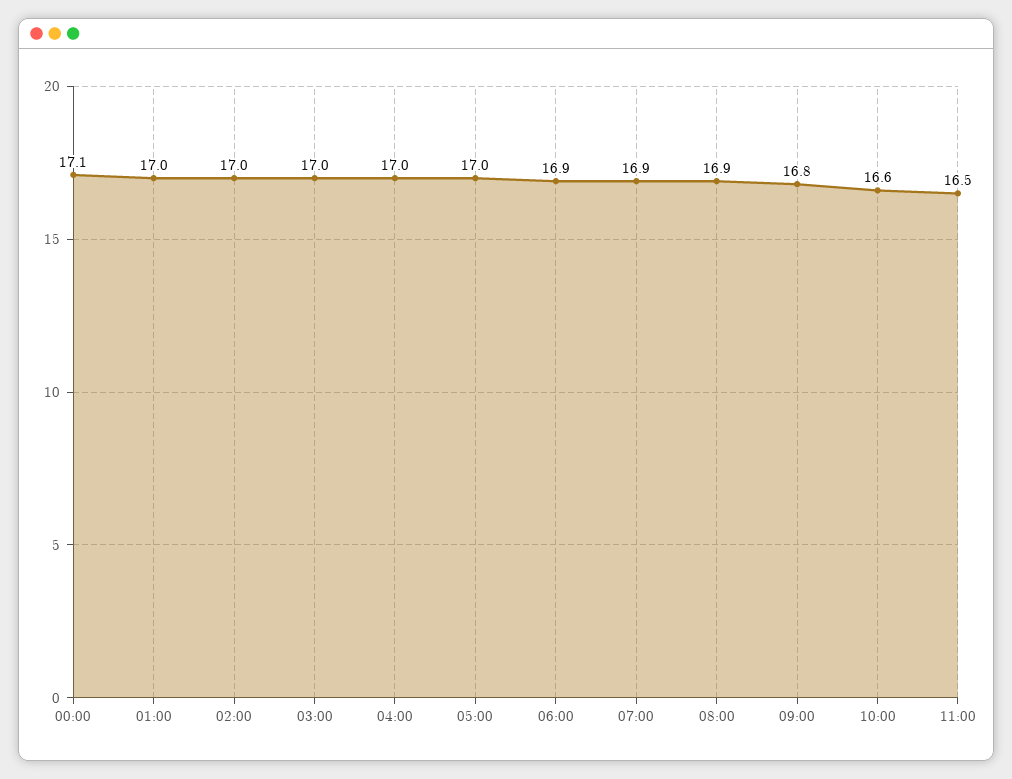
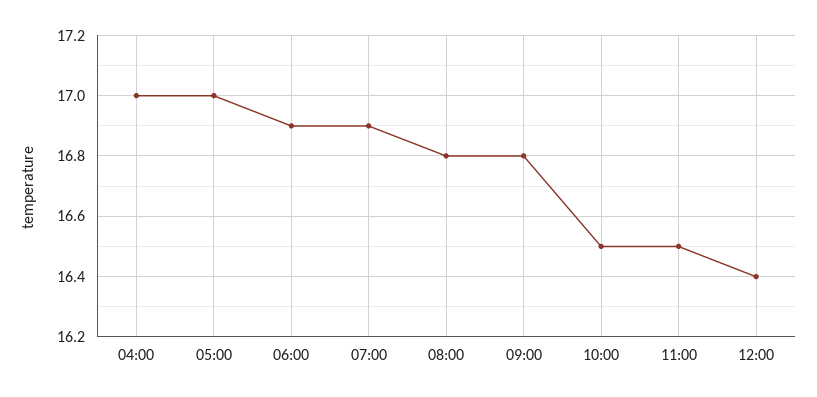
00:00: 17.1 -> none
01:00: 17 -> none
02:00: 17 -> none
03:00: 17 -> none
08:00: 16.9 -> 16.8
10:00: 16.6 -> 16.5
12:00: none -> 16.4

